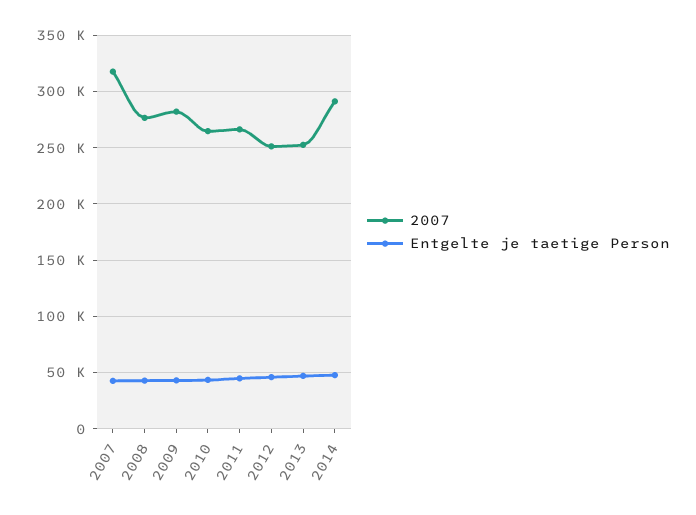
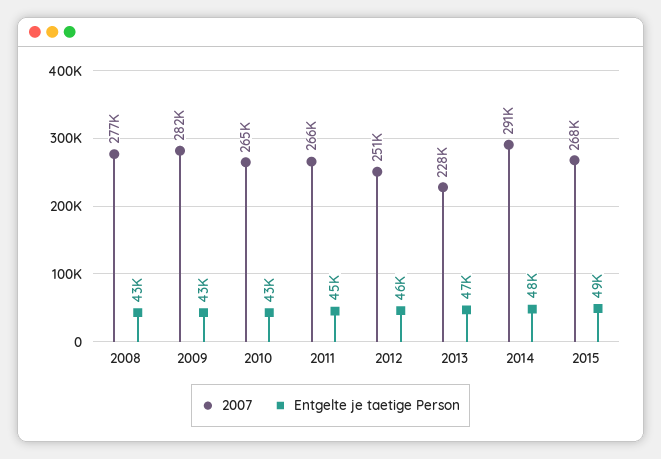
2007, 2007: 320000 -> none
Entgelte je taetige Person, 2007: 40000 -> none
2007, 2013: 250000 -> 228000
2007, 2015: none -> 268000
Entgelte je taetige Person, 2015: none -> 49000

